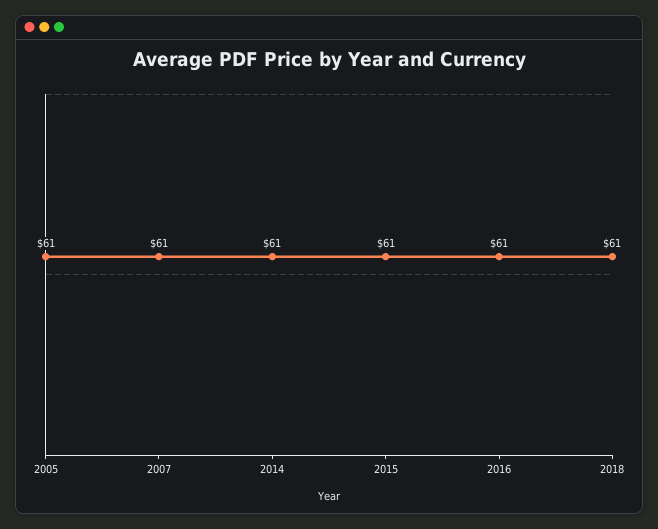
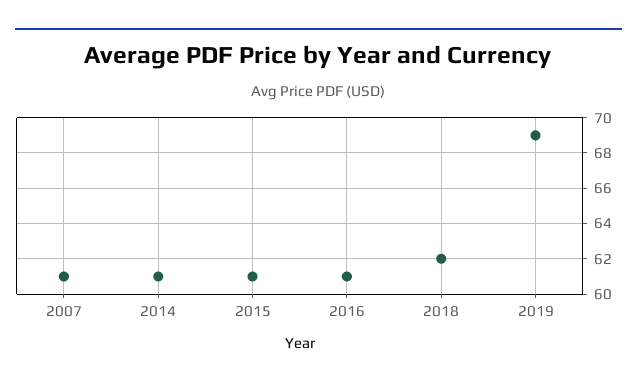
2005: 61 -> none
2018: 61 -> 62
2019: none -> 69

